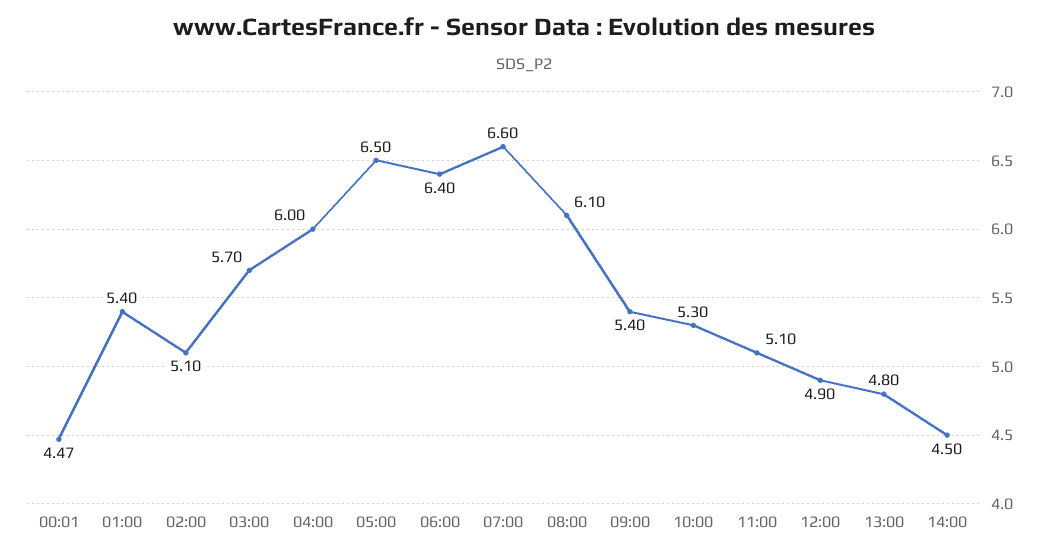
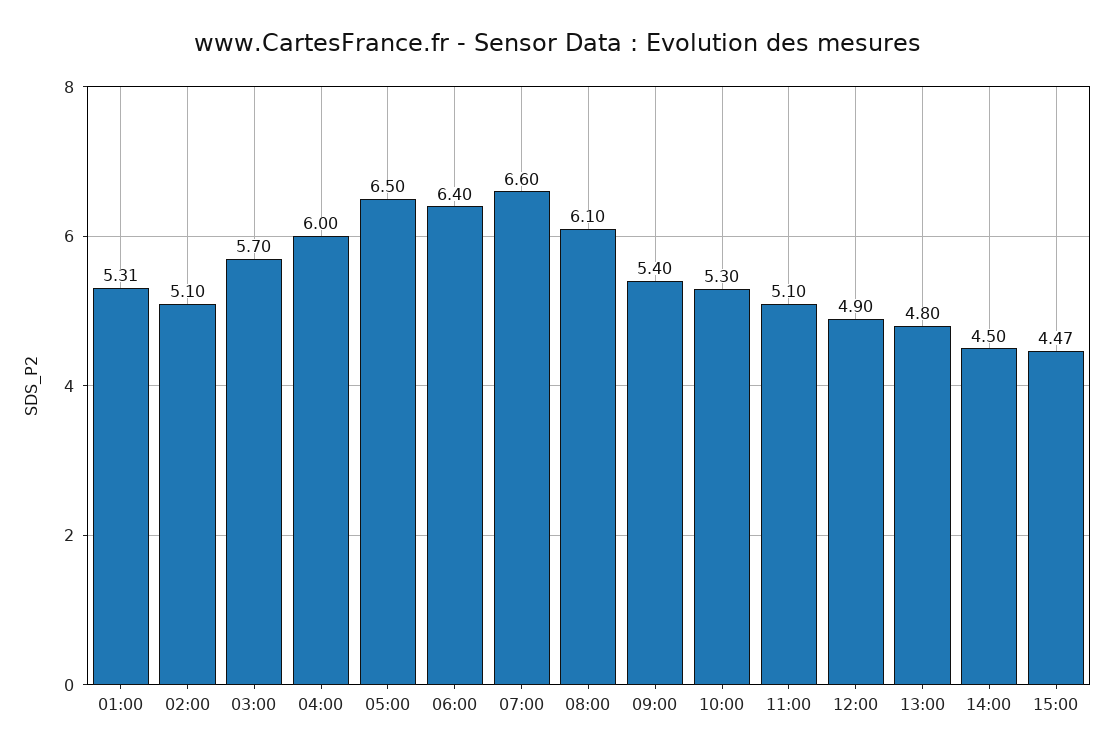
00:01: 4.47 -> none
01:00: 5.4 -> 5.31
15:00: none -> 4.47

